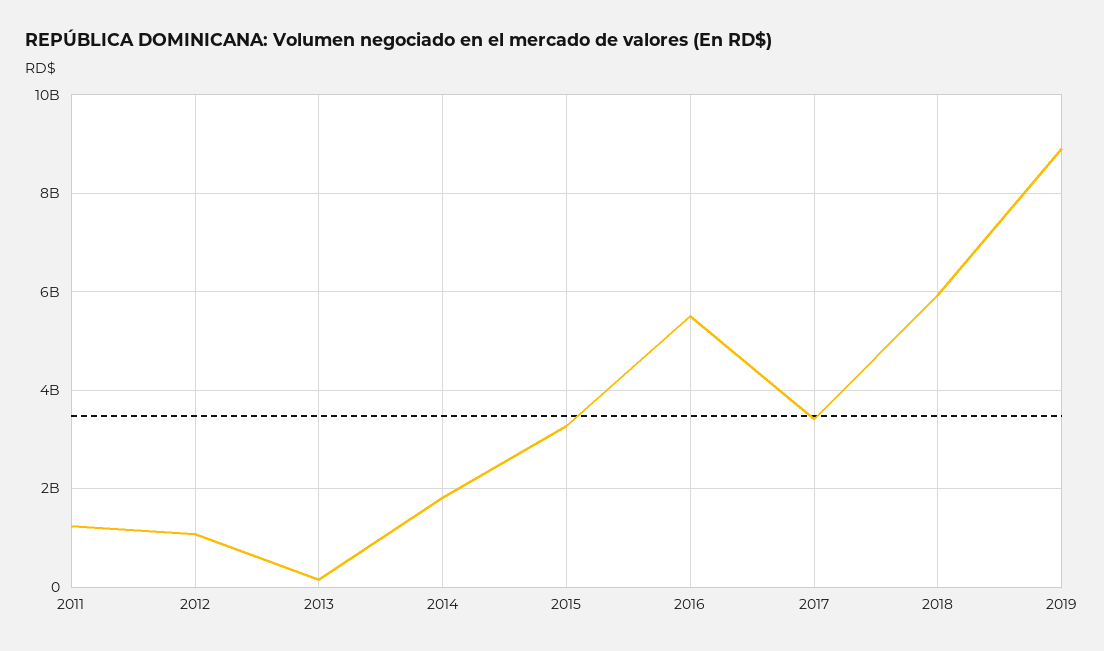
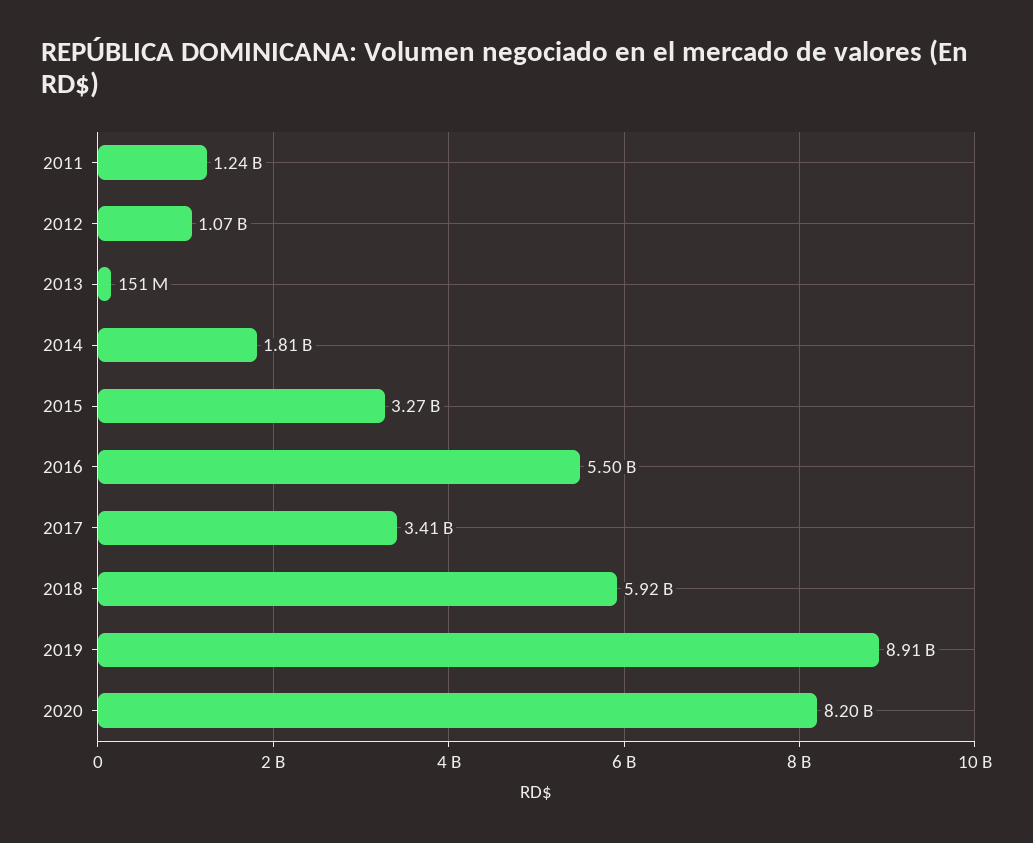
2020: none -> 8200000000

